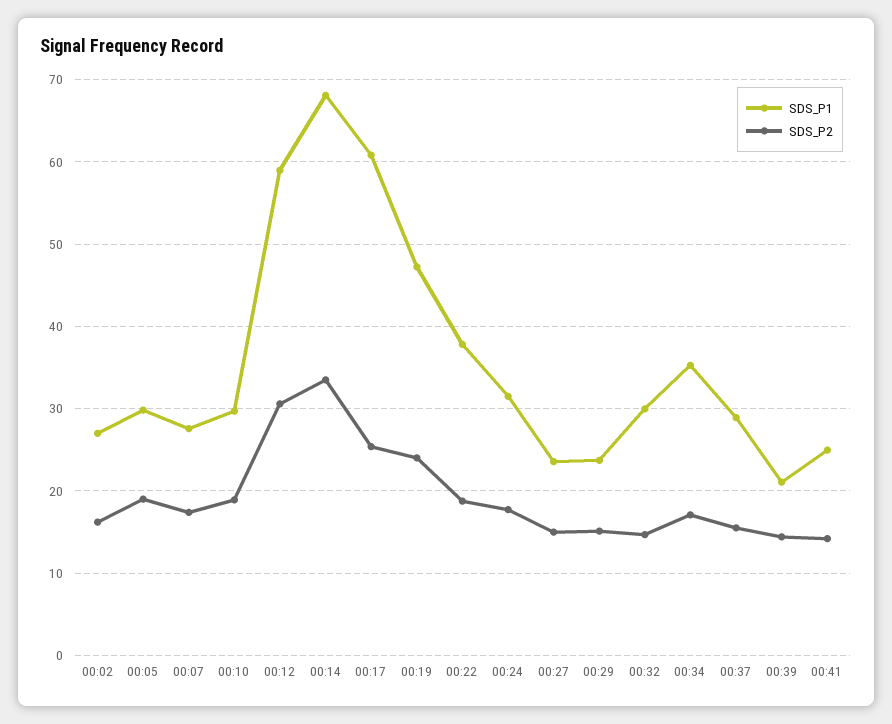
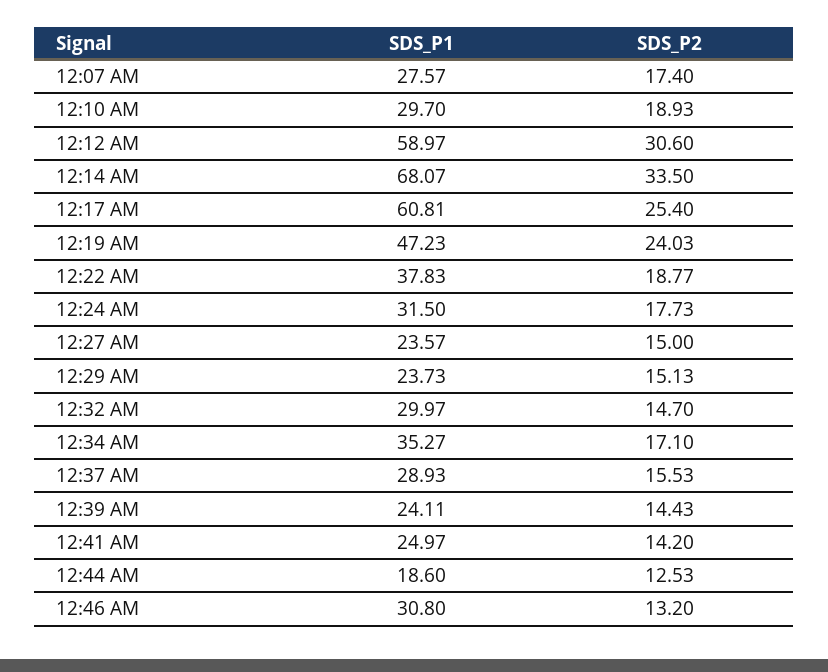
SDS_P1, 00:02: 27 -> none
SDS_P2, 00:02: 16 -> none
SDS_P1, 00:05: 30 -> none
SDS_P2, 00:05: 19 -> none
SDS_P1, 00:39: 21 -> 24.11
SDS_P1, 12:44 AM: none -> 18.6
SDS_P2, 12:44 AM: none -> 12.53
SDS_P1, 12:46 AM: none -> 30.8
SDS_P2, 12:46 AM: none -> 13.2

